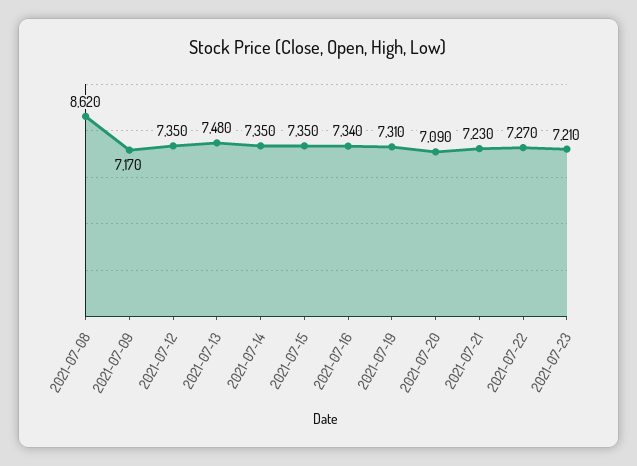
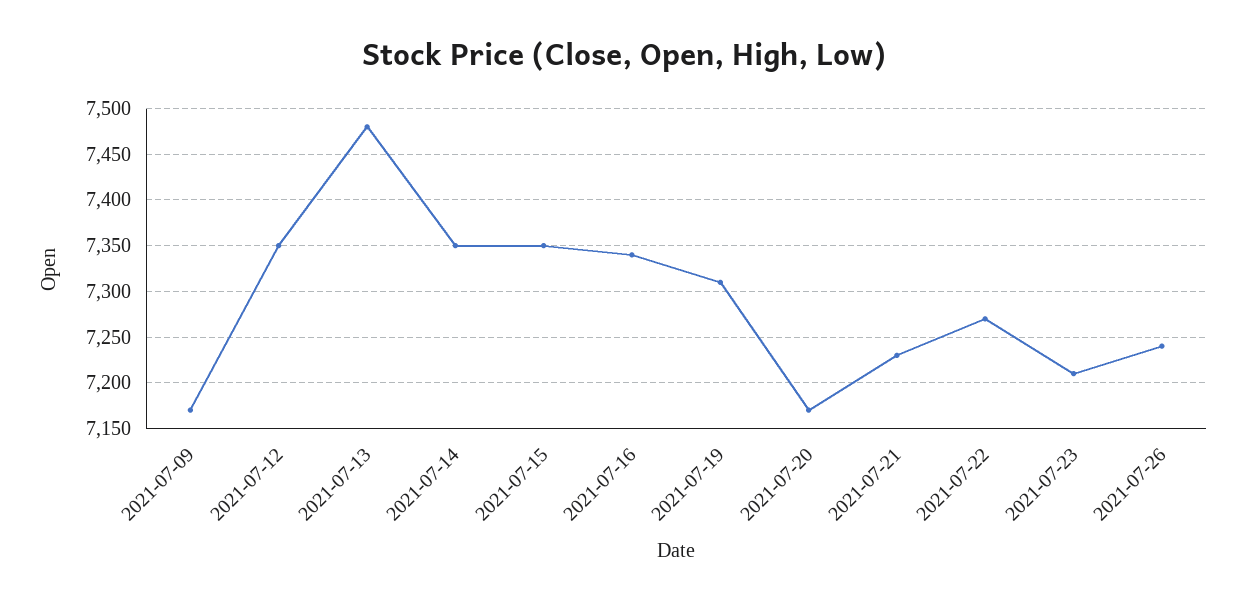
2021-07-08: 8620 -> none
2021-07-20: 7090 -> 7170
2021-07-26: none -> 7240

